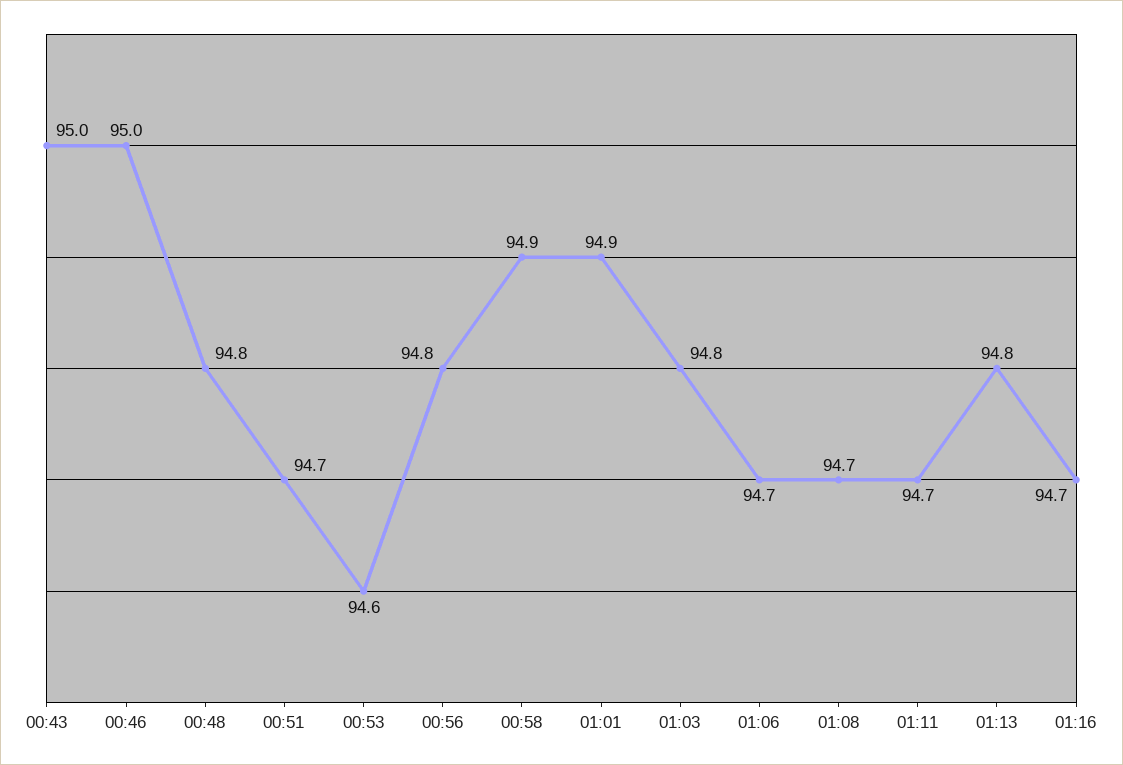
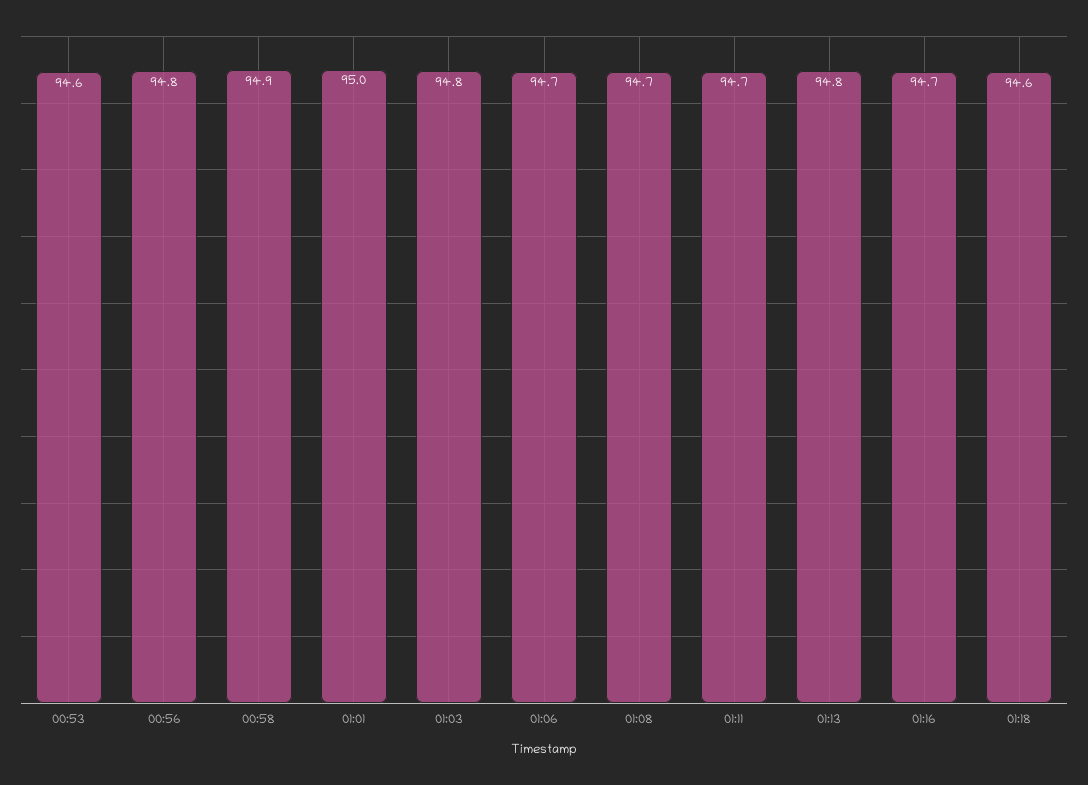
00:43: 95 -> none
00:46: 95 -> none
00:48: 94.8 -> none
00:51: 94.7 -> none
01:01: 94.9 -> 95
01:18: none -> 94.6

